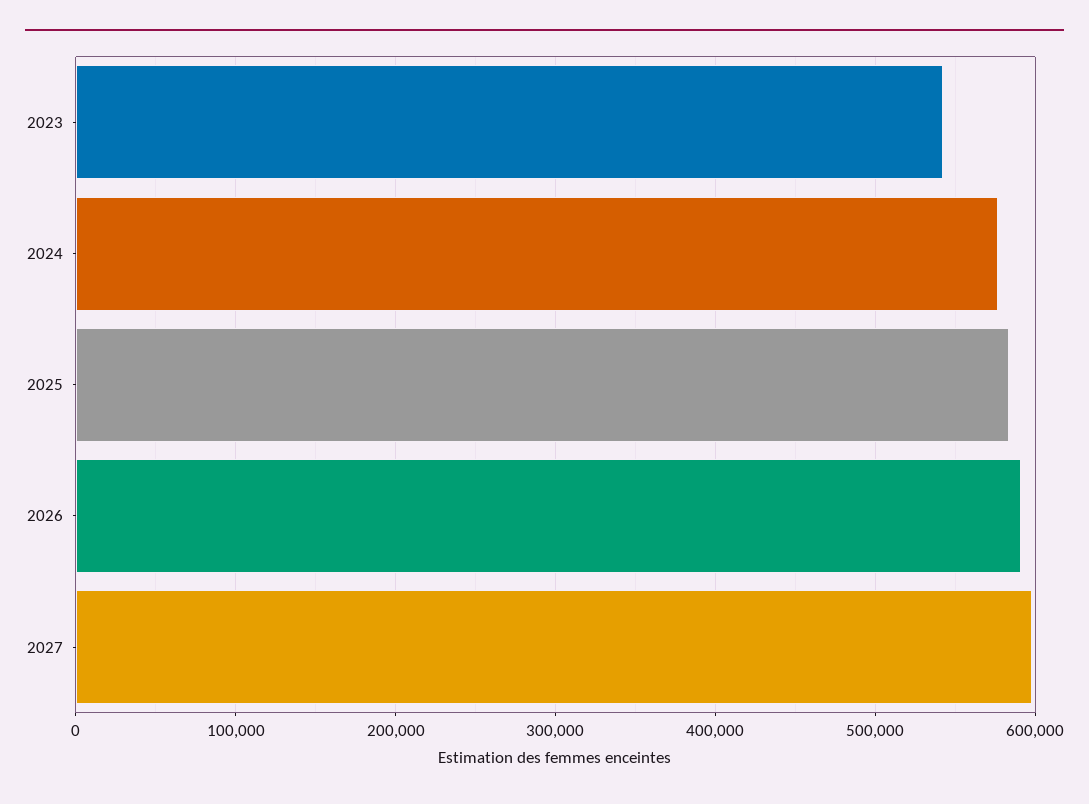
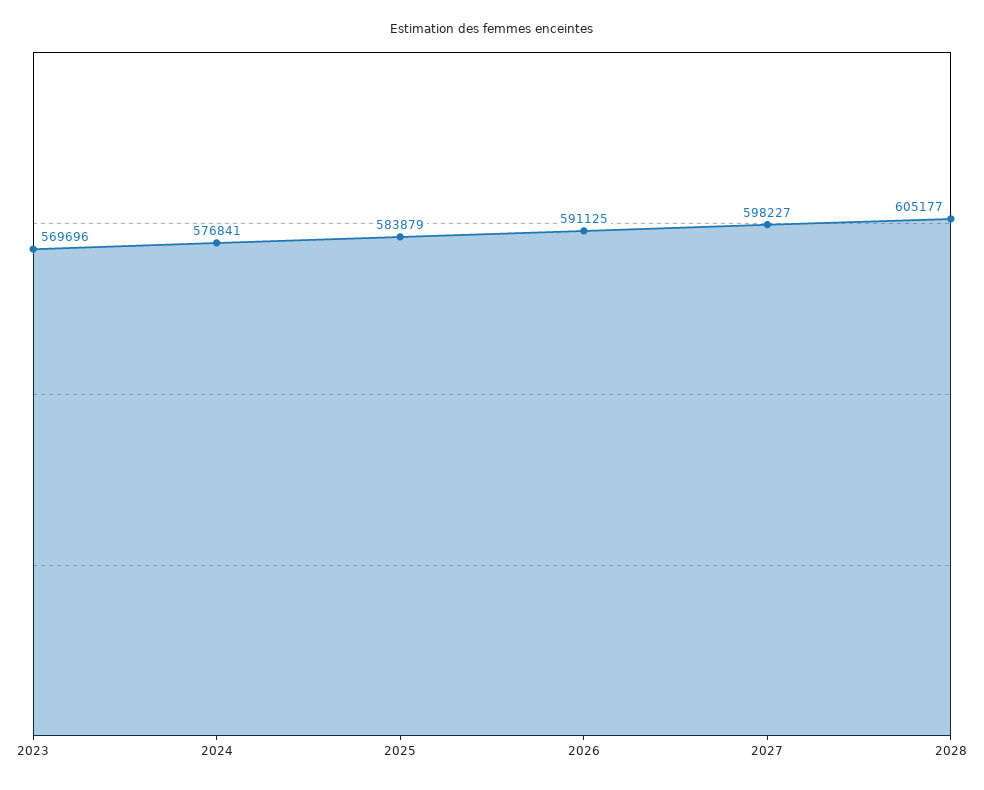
2023: 540000 -> 569696
2028: none -> 605177

